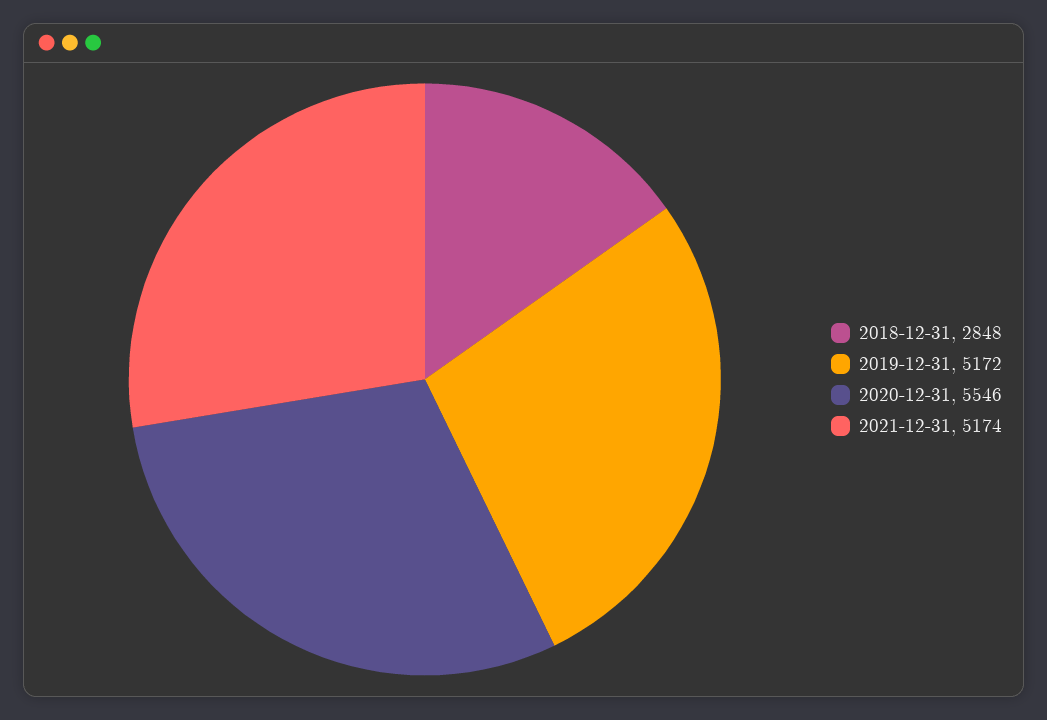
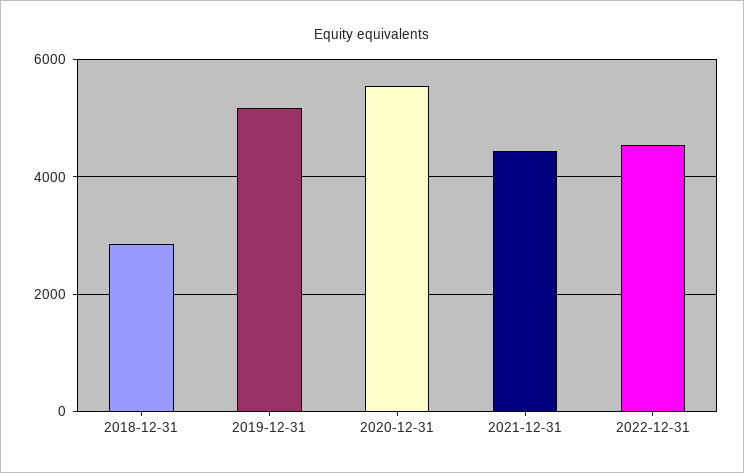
2021-12-31: 5174 -> 4400
2022-12-31: none -> 4600

